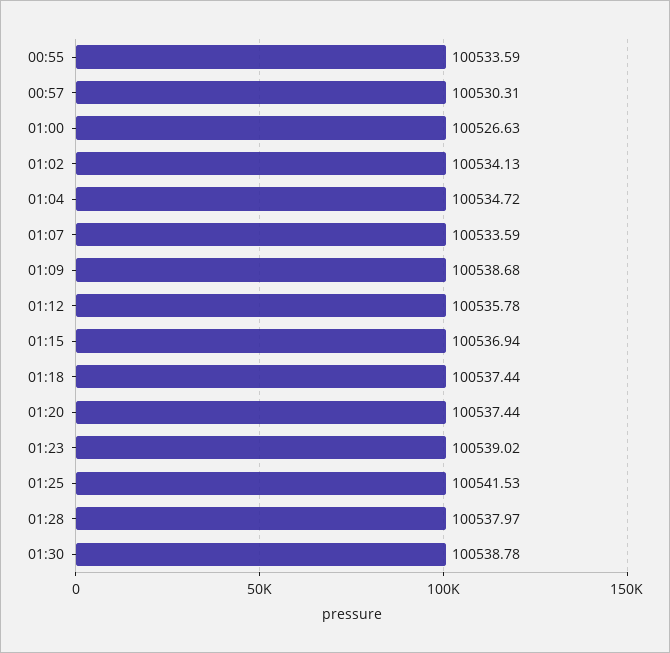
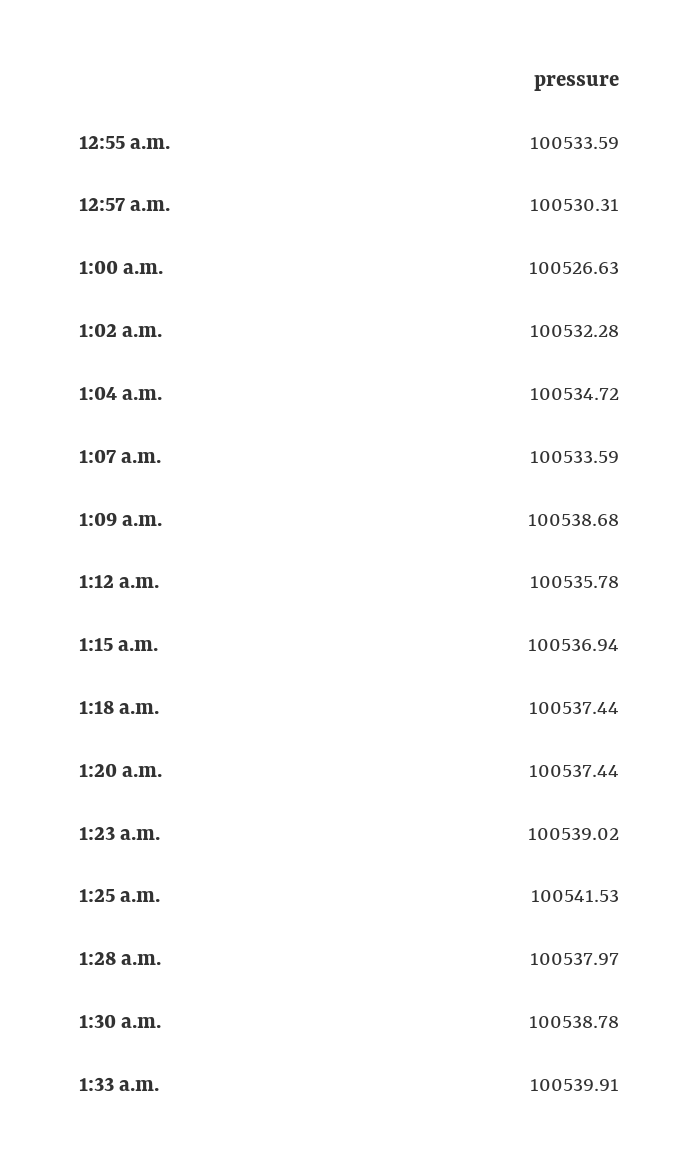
01:02: 100534.13 -> 100532.28
1:33 a.m.: none -> 100539.91

